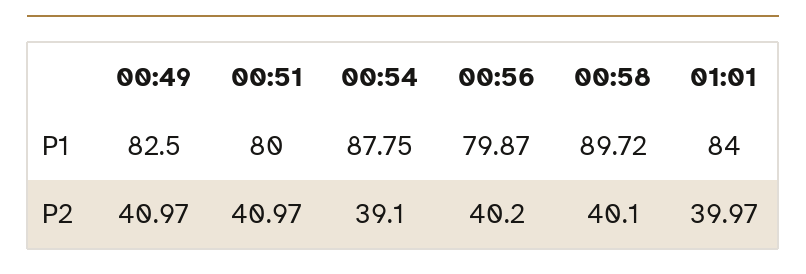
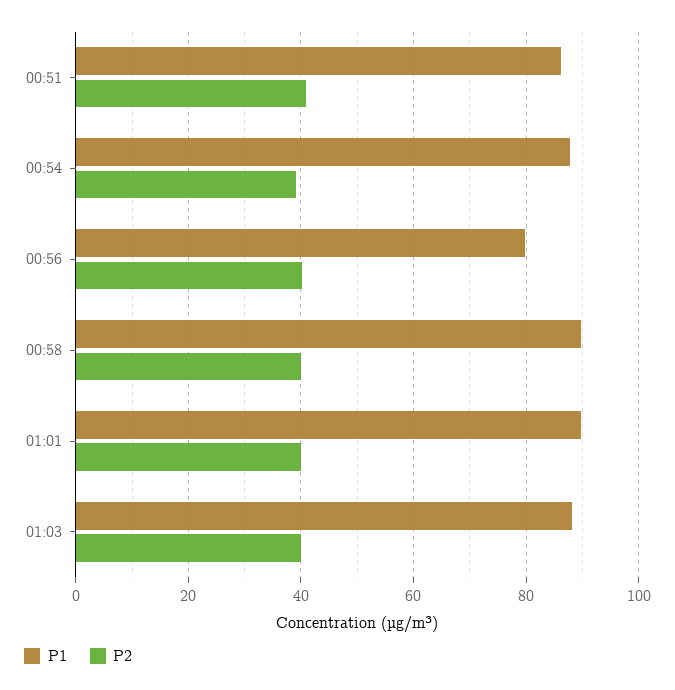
P1, 00:49: 82.5 -> none
P1, 00:51: 80 -> 86
P1, 01:01: 84 -> 90
P2, 00:49: 40.97 -> none
P1, 01:03: none -> 88
P2, 01:03: none -> 40

